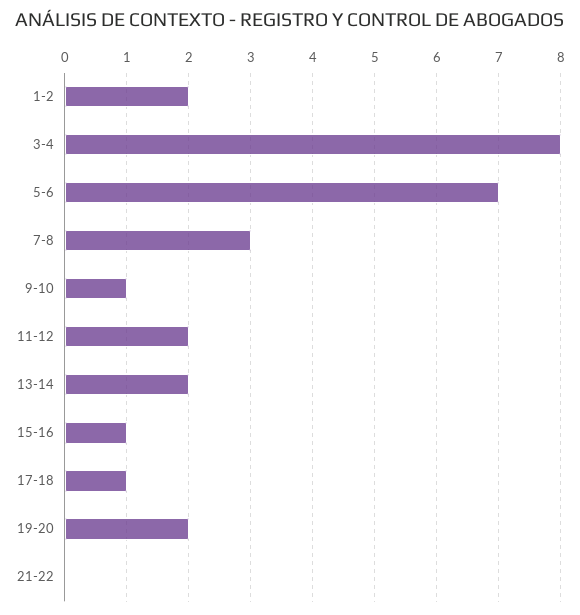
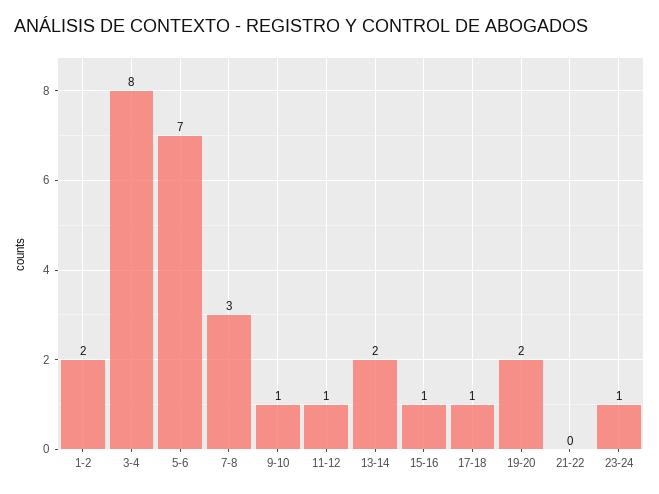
11-12: 2 -> 1
23-24: none -> 1

